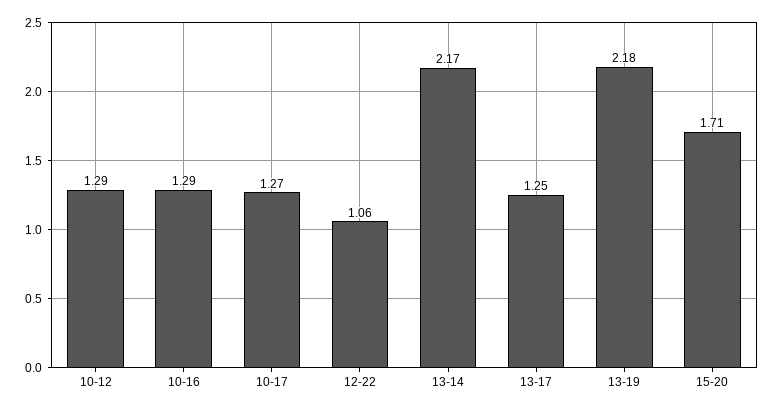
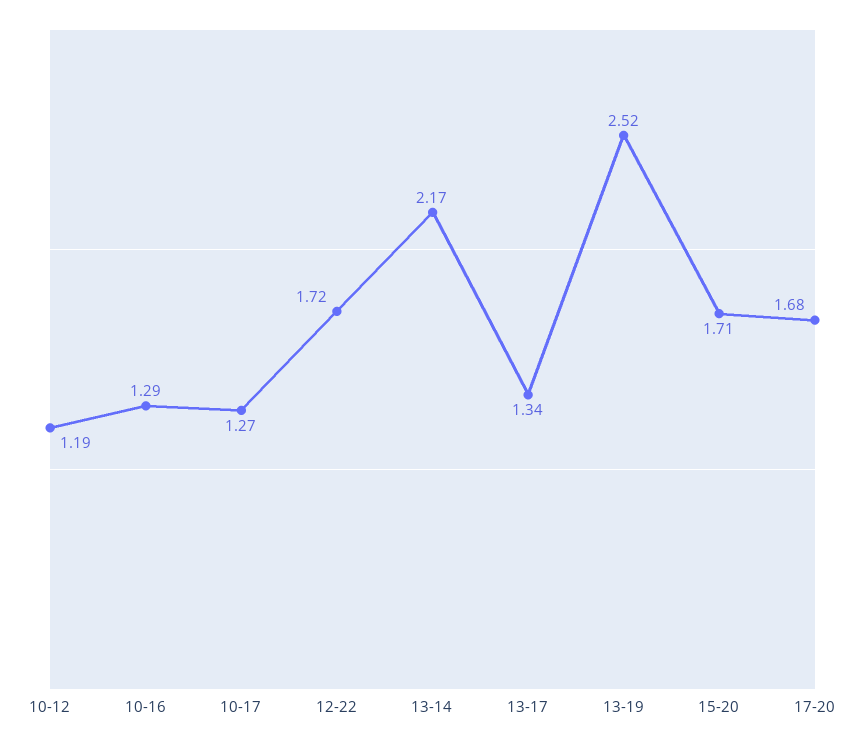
10-12: 1.29 -> 1.19
12-22: 1.06 -> 1.72
13-17: 1.25 -> 1.34
13-19: 2.18 -> 2.52
17-20: none -> 1.68

